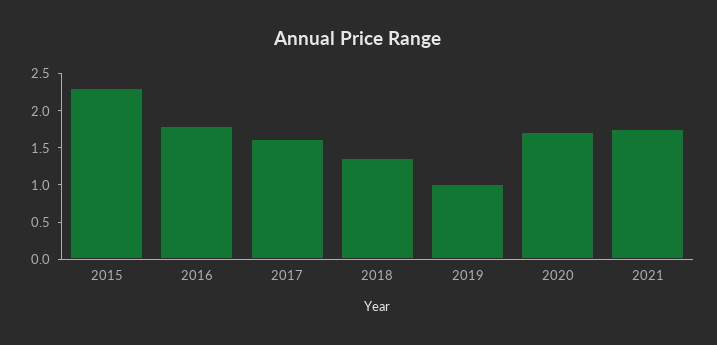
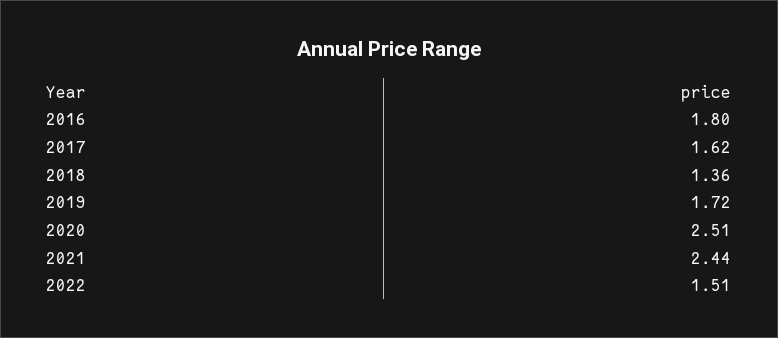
2015: 2.25 -> none
2019: 1 -> 1.72
2020: 1.75 -> 2.51
2021: 1.75 -> 2.44
2022: none -> 1.51

